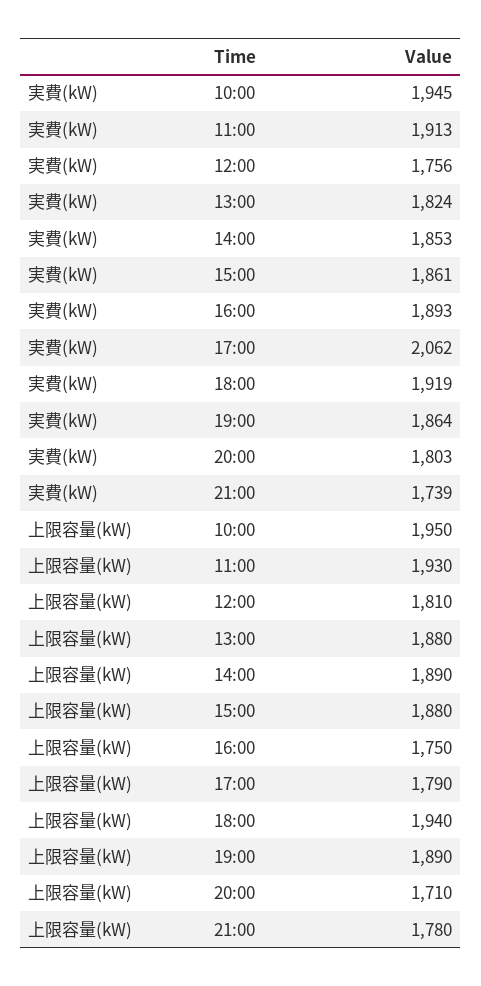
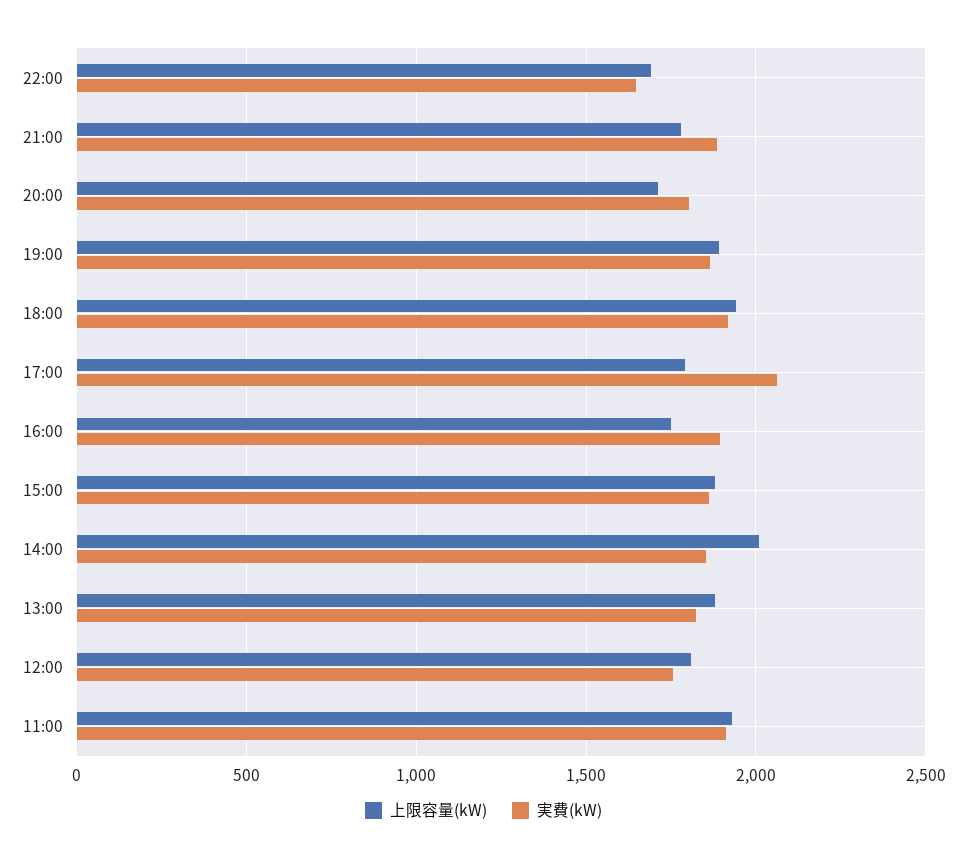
実費(kW), 10:00: 1945 -> none
実費(kW), 21:00: 1739 -> 1900
上限容量(kW), 10:00: 1950 -> none
上限容量(kW), 14:00: 1890 -> 2000
上限容量(kW), 22:00: none -> 1700
実費(kW), 22:00: none -> 1650

